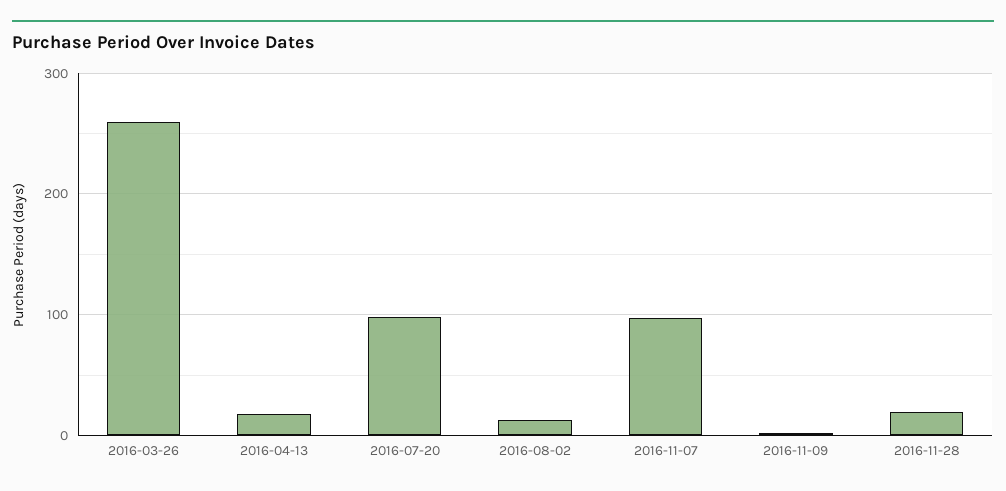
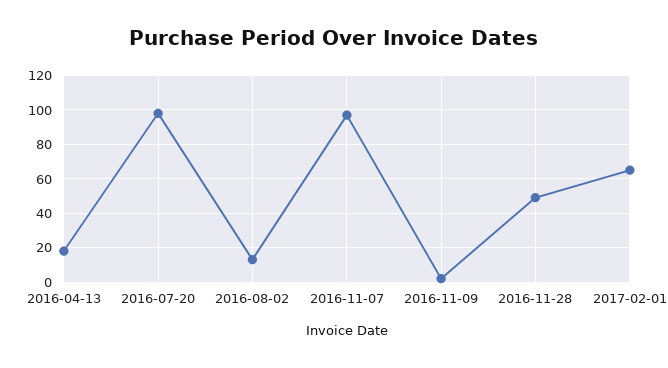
2016-03-26: 260 -> none
2016-11-28: 20 -> 50
2017-02-01: none -> 65

